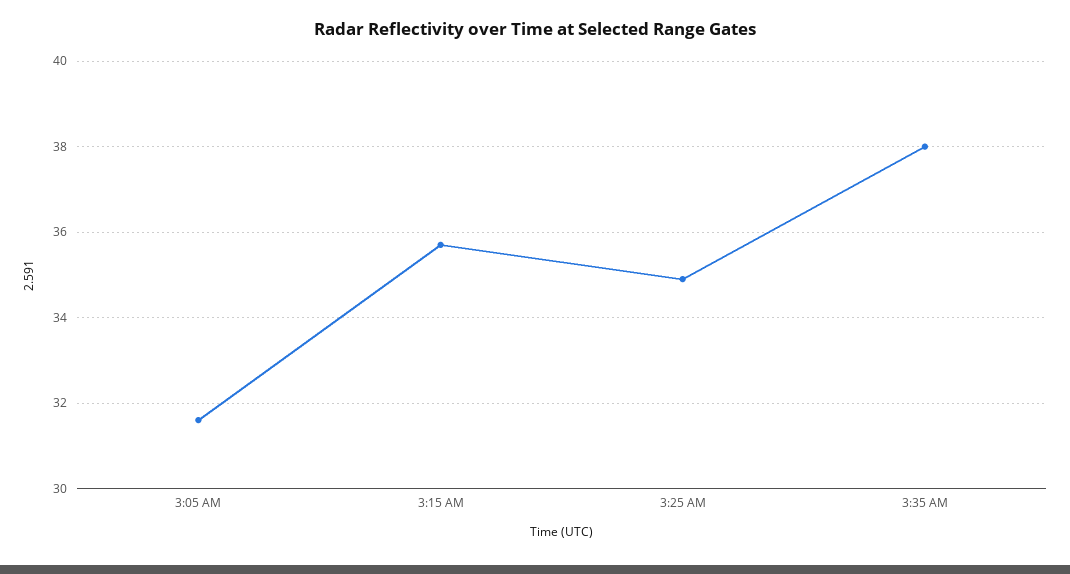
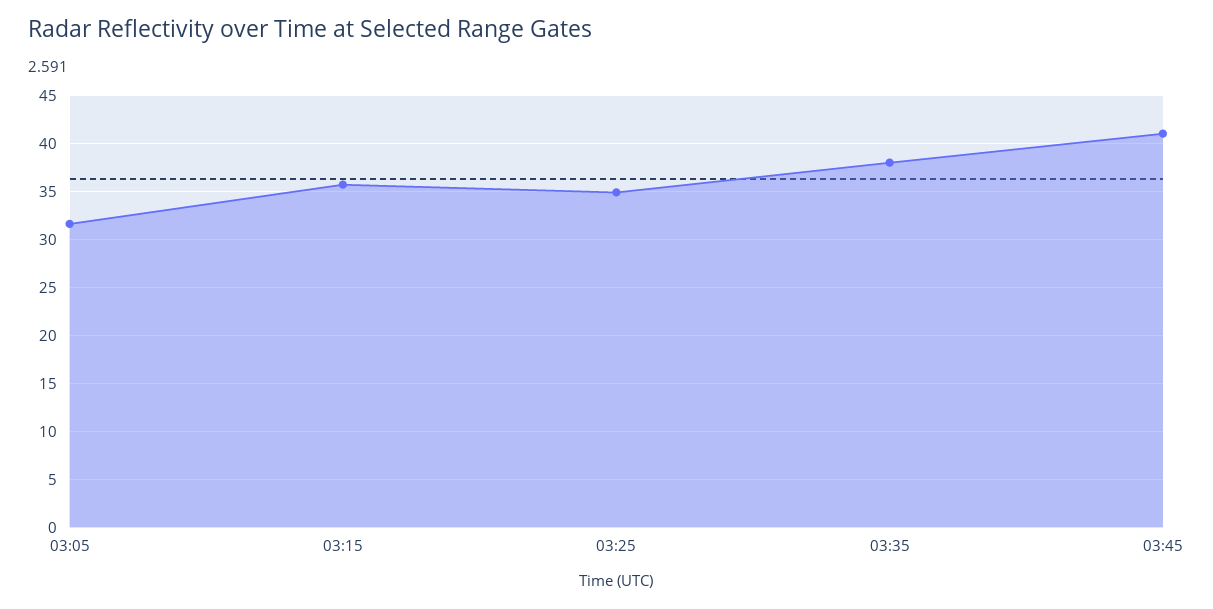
03:45: none -> 41

